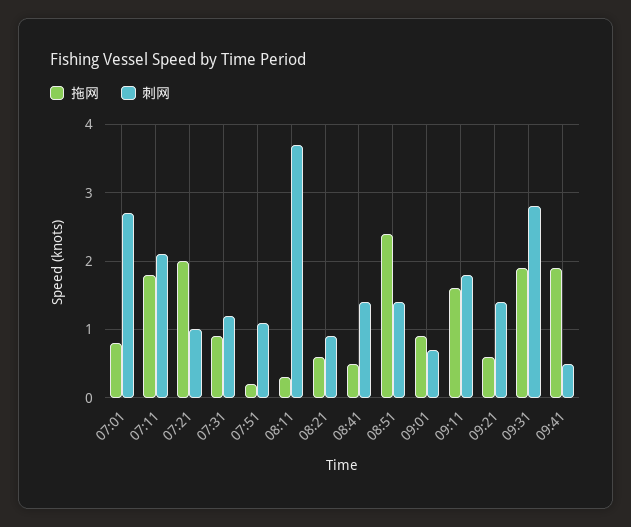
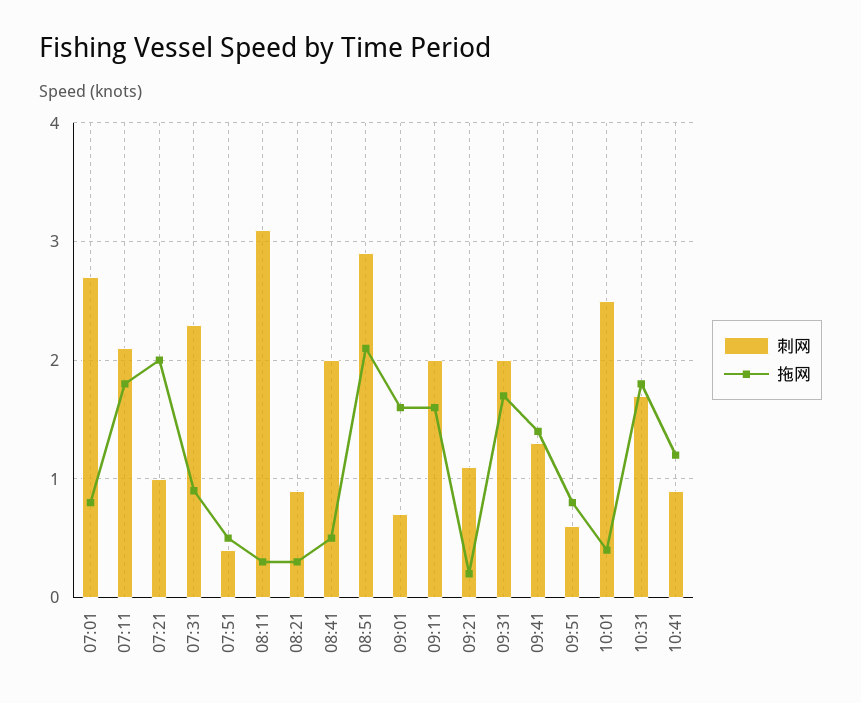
刺网, 07:31: 1.2 -> 2.3
拖网, 07:51: 0.2 -> 0.5
刺网, 07:51: 1.1 -> 0.4
刺网, 08:11: 3.7 -> 3.1
拖网, 08:21: 0.6 -> 0.3
刺网, 08:41: 1.4 -> 2
拖网, 08:51: 2.4 -> 2.1
刺网, 08:51: 1.4 -> 2.9
拖网, 09:01: 0.9 -> 1.6
刺网, 09:11: 1.8 -> 2
拖网, 09:21: 0.6 -> 0.2
刺网, 09:21: 1.4 -> 1.1
拖网, 09:31: 1.9 -> 1.7
刺网, 09:31: 2.8 -> 2
拖网, 09:41: 1.9 -> 1.4
刺网, 09:41: 0.5 -> 1.3
刺网, 09:51: none -> 0.6
拖网, 09:51: none -> 0.8
刺网, 10:01: none -> 2.5
拖网, 10:01: none -> 0.4
刺网, 10:31: none -> 1.7
拖网, 10:31: none -> 1.8
刺网, 10:41: none -> 0.9
拖网, 10:41: none -> 1.2

